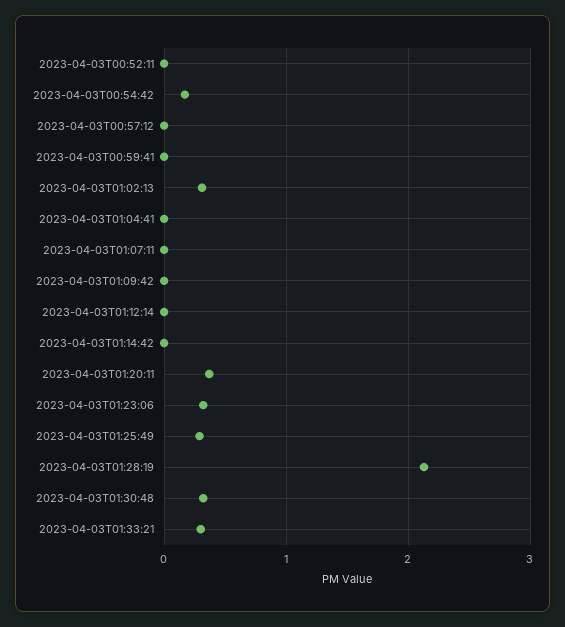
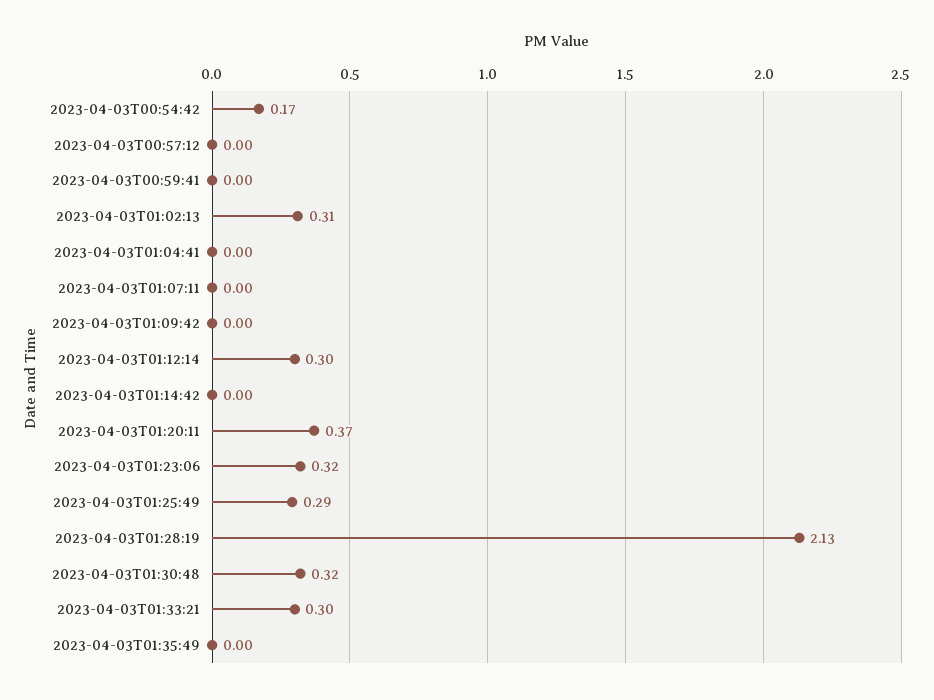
2023-04-03T00:52:11: 0 -> none
2023-04-03T01:12:14: 0 -> 0.3
2023-04-03T01:35:49: none -> 0

